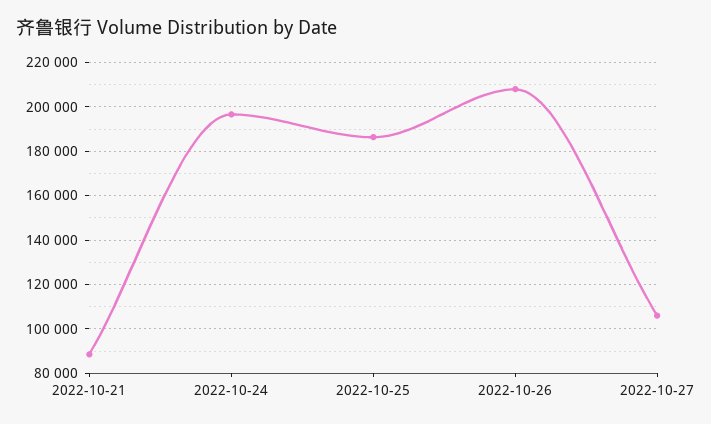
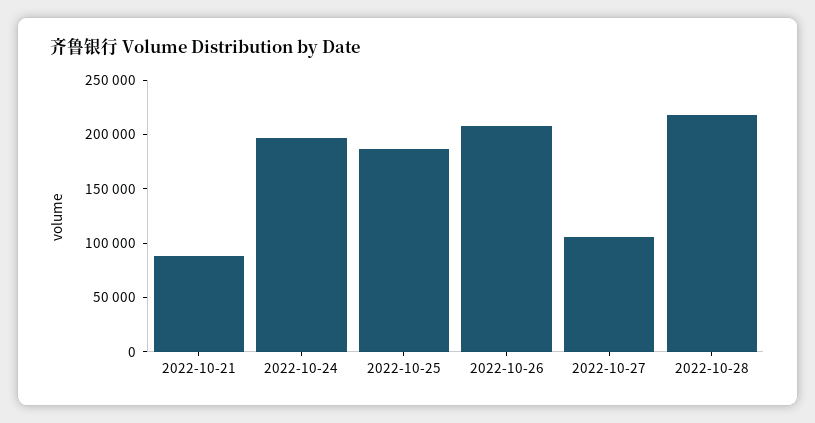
2022-10-28: none -> 220000

